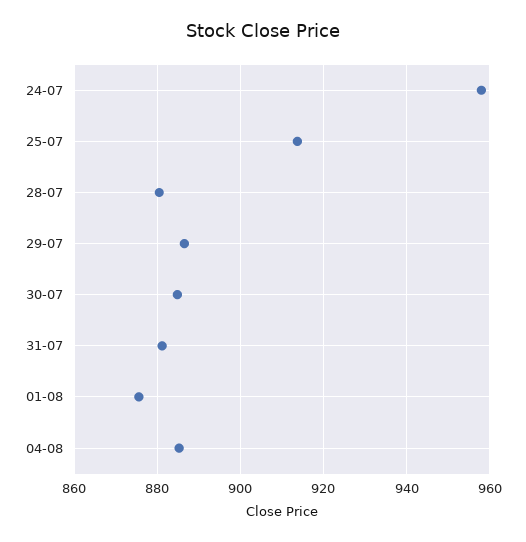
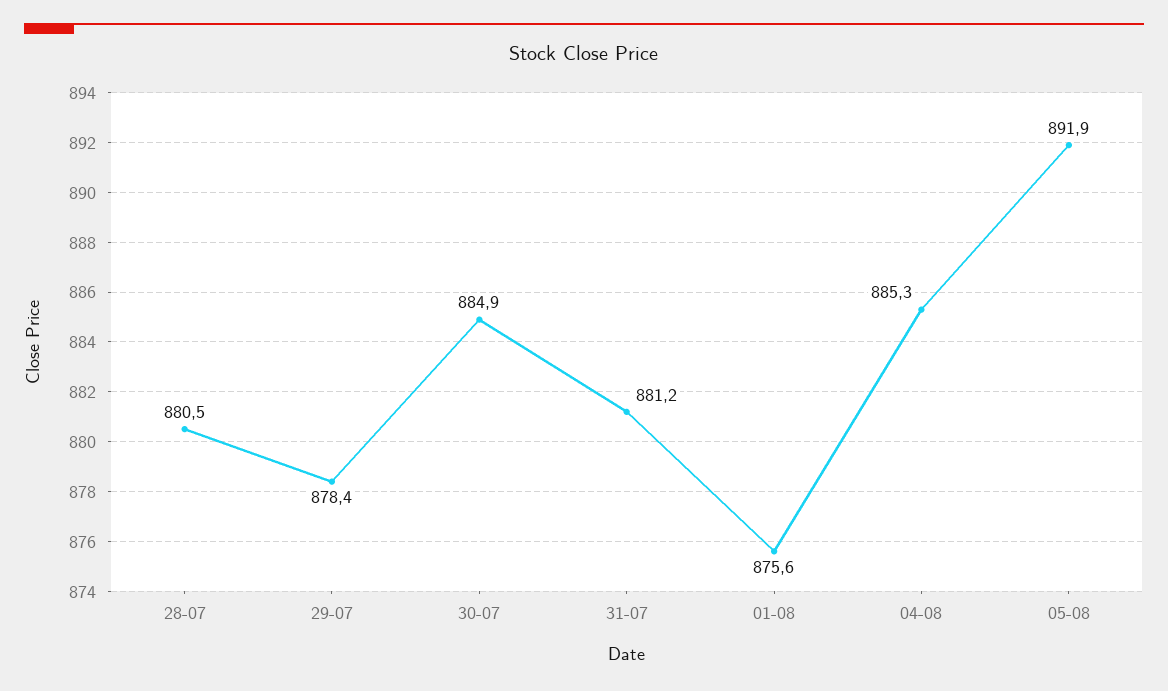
24-07: 958 -> none
25-07: 914 -> none
29-07: 886 -> 878.4
05-08: none -> 891.9

